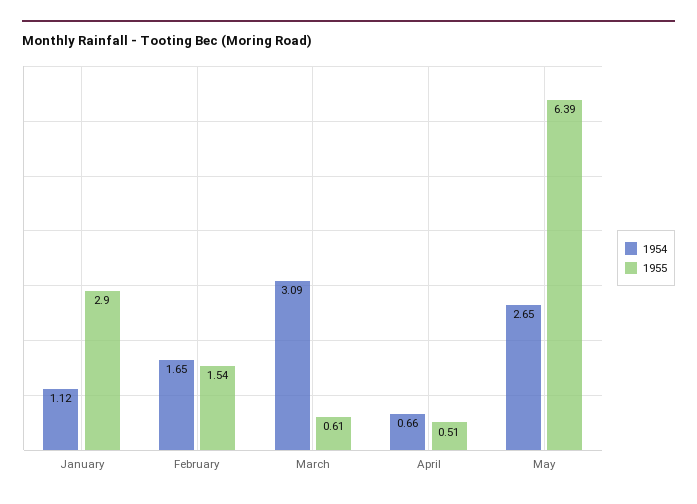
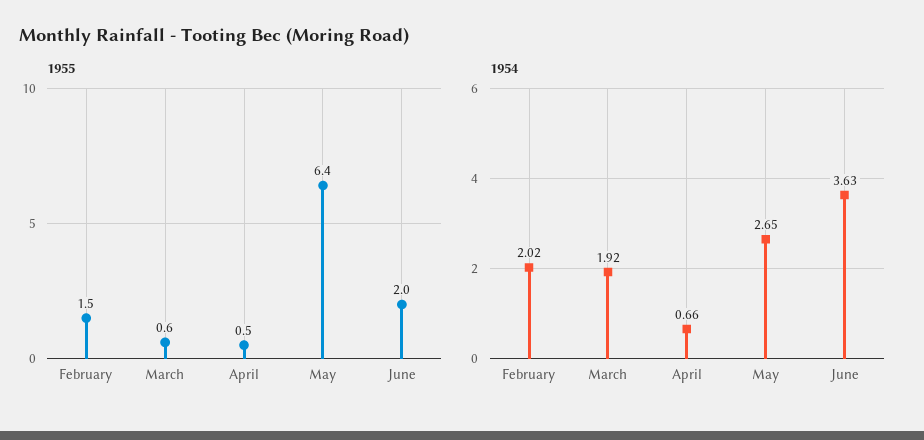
1954, January: 1.12 -> none
1955, January: 2.9 -> none
1954, February: 1.65 -> 2.02
1954, March: 3.09 -> 1.92
1955, June: none -> 2
1954, June: none -> 3.63

